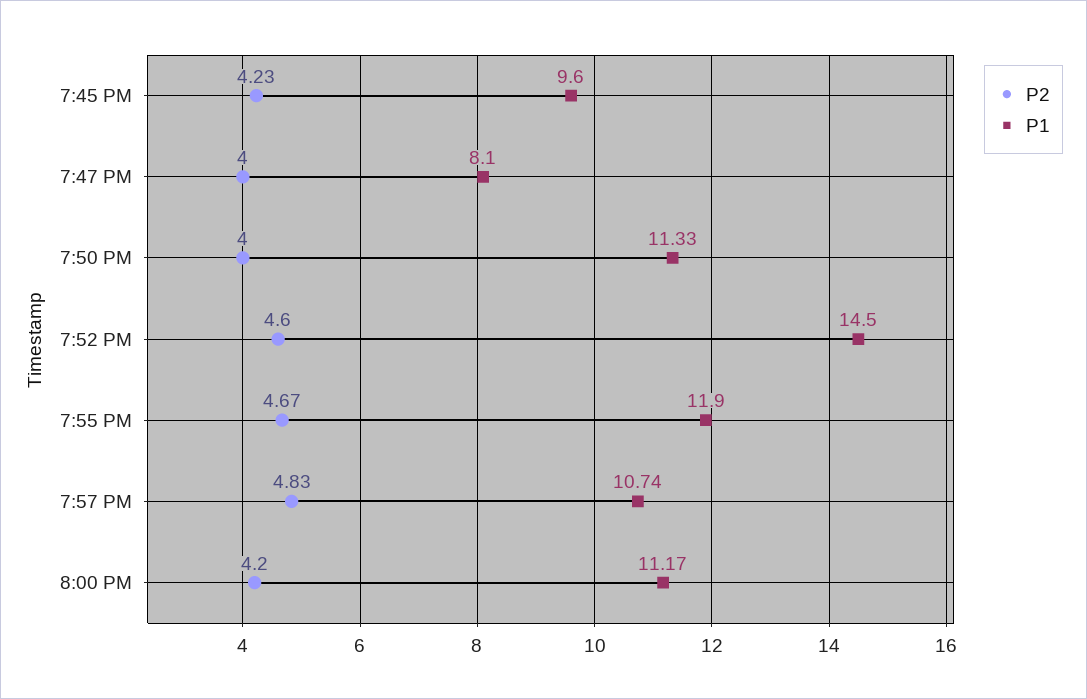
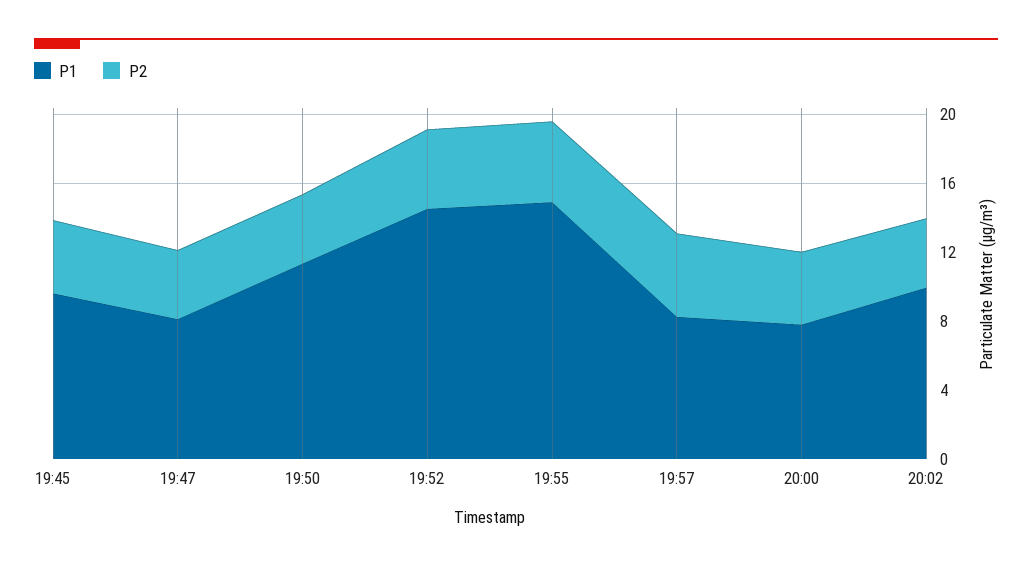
P1, 7:55 PM: 11.9 -> 15
P1, 7:57 PM: 10.74 -> 8
P1, 8:00 PM: 11.17 -> 8
P1, 20:02: none -> 10
P2, 20:02: none -> 4

